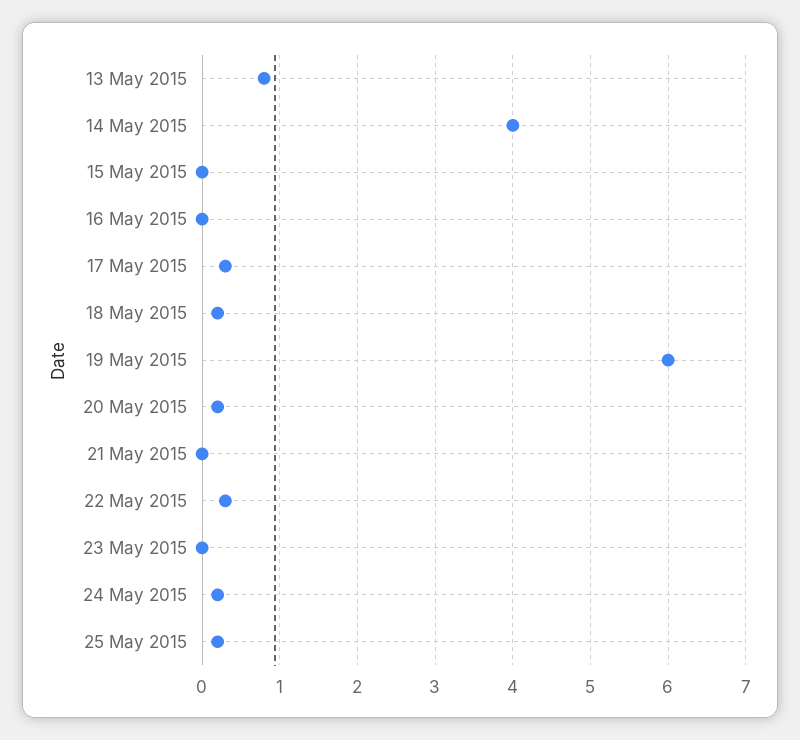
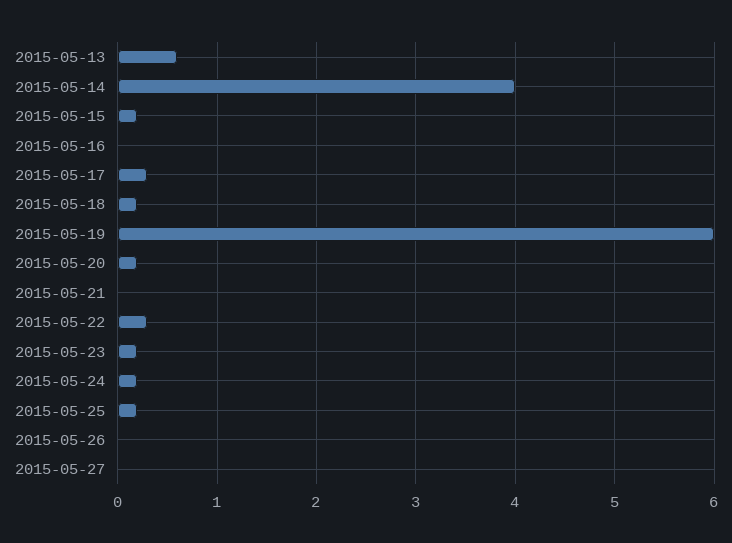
13 May 2015: 0.8 -> 0.6
15 May 2015: 0 -> 0.2
23 May 2015: 0 -> 0.2
2015-05-26: none -> 0
2015-05-27: none -> 0

